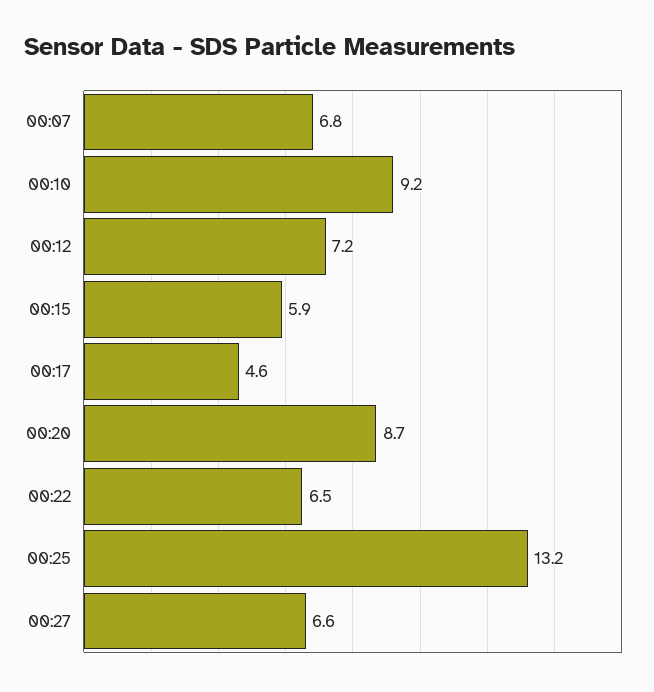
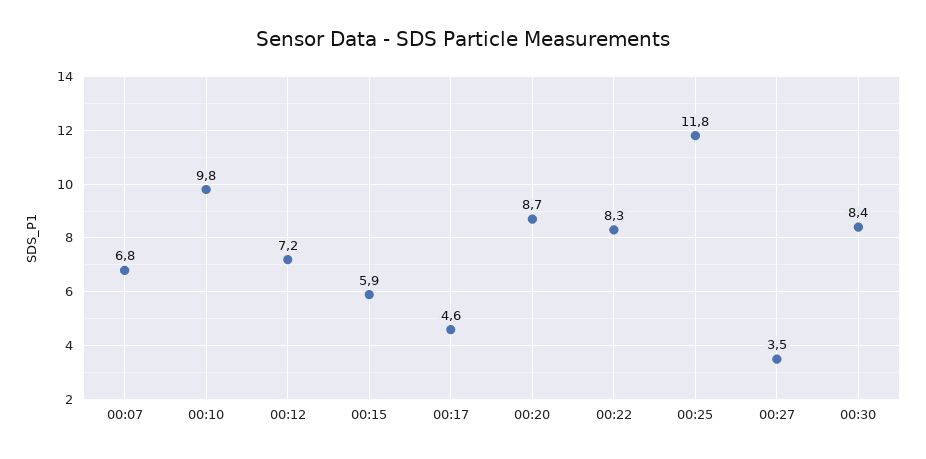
00:10: 9.2 -> 9.8
00:22: 6.5 -> 8.3
00:25: 13.2 -> 11.8
00:27: 6.6 -> 3.5
00:30: none -> 8.4

